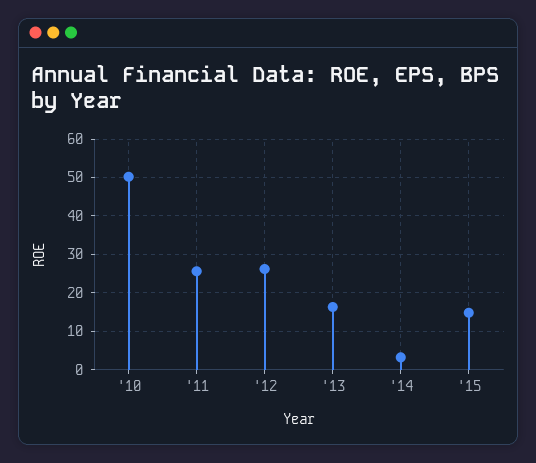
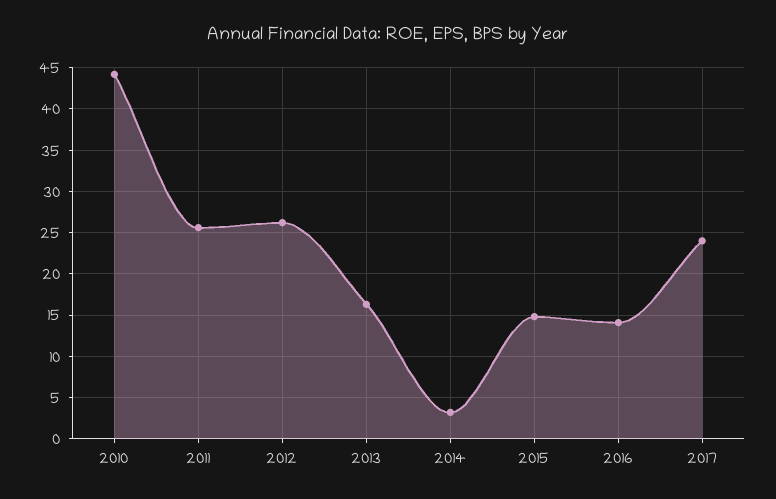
'10: 50 -> 44
2016: none -> 14
2017: none -> 24

